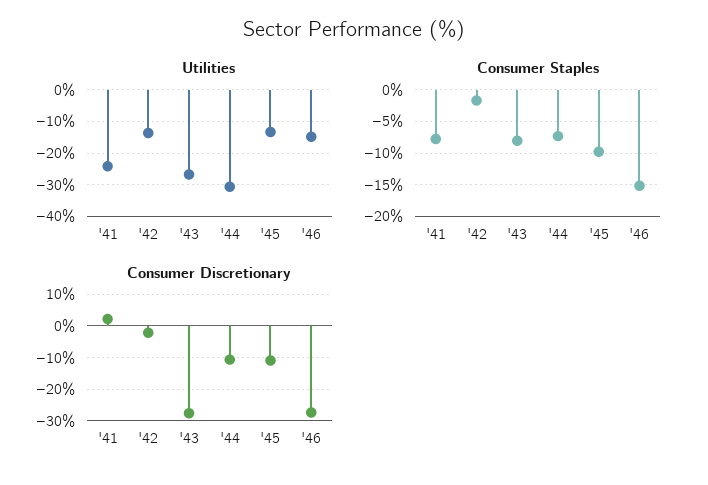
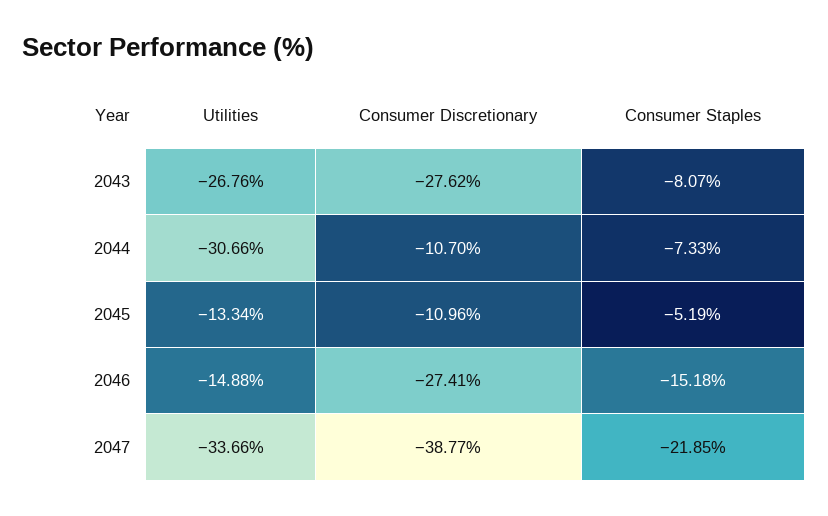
Utilities, '41: -24 -> none
Utilities, '42: -14 -> none
Consumer Staples, '41: -8 -> none
Consumer Staples, '42: -2 -> none
Consumer Staples, '45: -10 -> -5.19
Consumer Discretionary, '41: 2 -> none
Consumer Discretionary, '42: -2 -> none
Utilities, 2047: none -> -33.66
Consumer Discretionary, 2047: none -> -38.77
Consumer Staples, 2047: none -> -21.85

